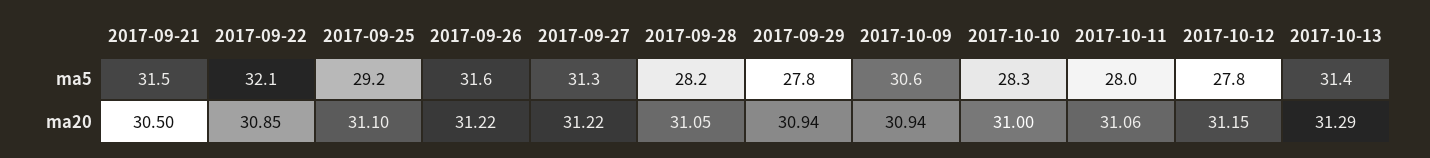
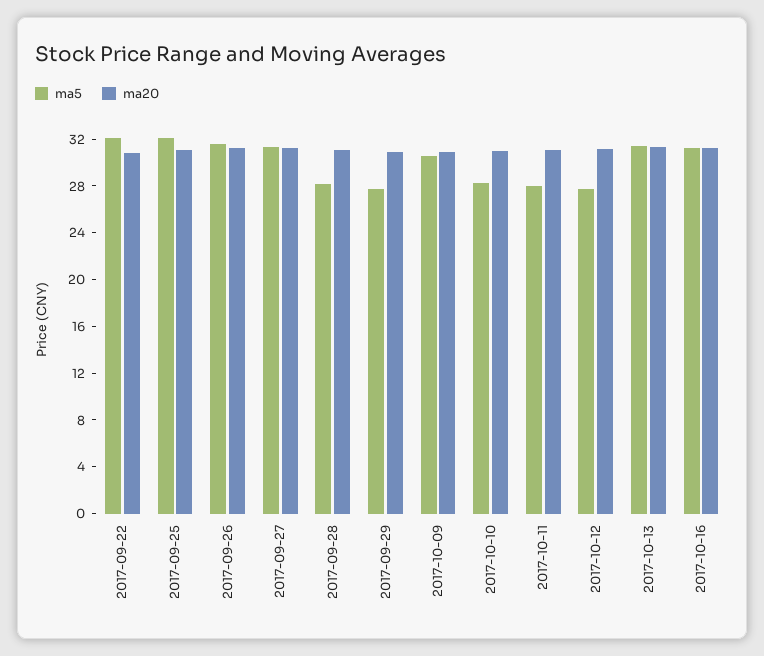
ma5, 2017-09-21: 31.5 -> none
ma5, 2017-09-25: 29.2 -> 32
ma20, 2017-09-21: 30.5 -> none
ma5, 2017-10-16: none -> 31
ma20, 2017-10-16: none -> 31

